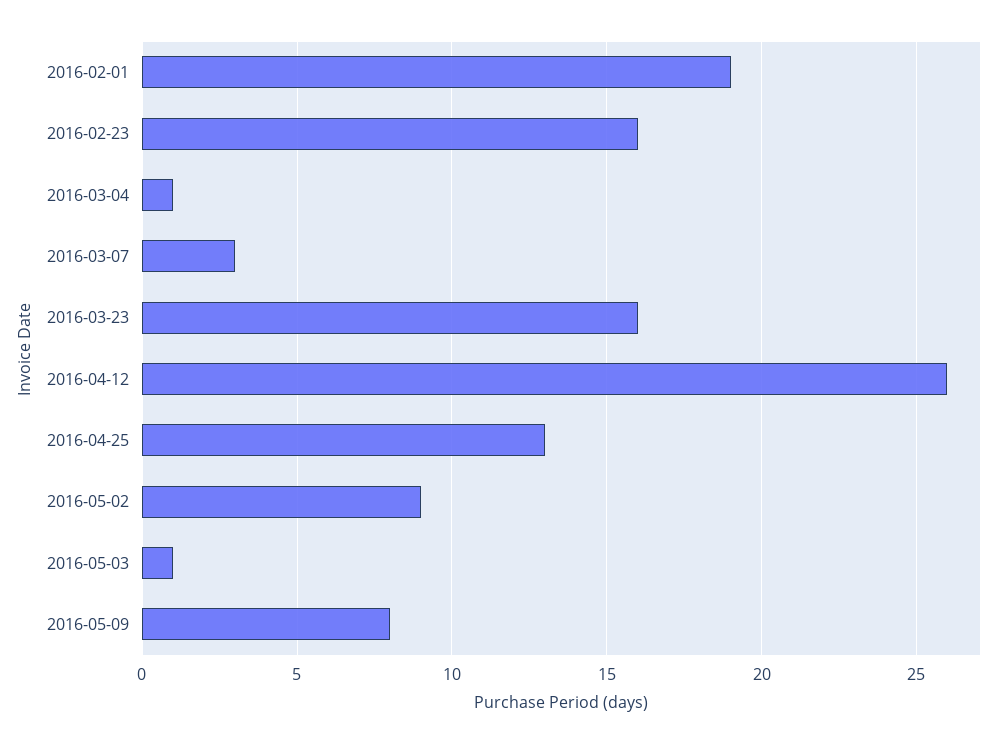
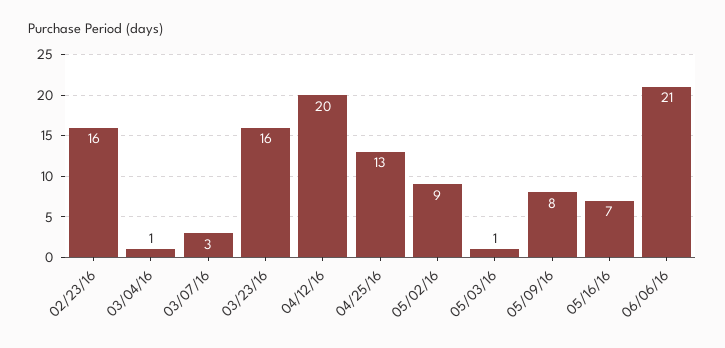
2016-02-01: 19 -> none
2016-04-12: 26 -> 20
05/16/16: none -> 7
06/06/16: none -> 21

